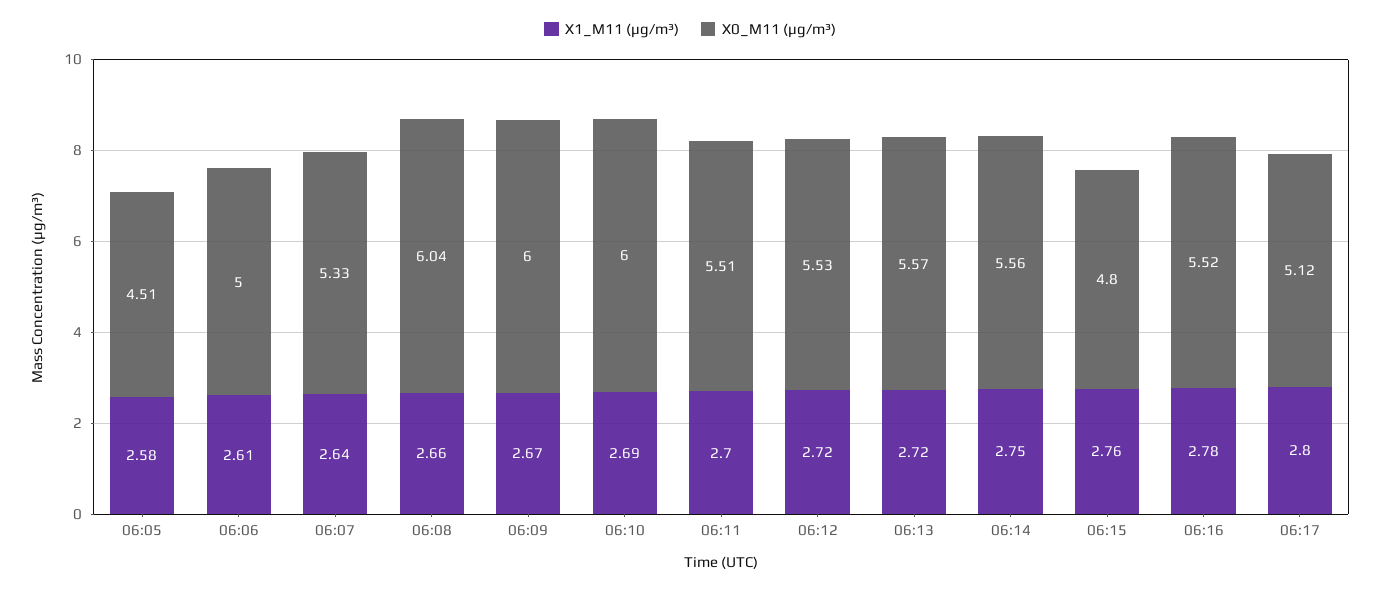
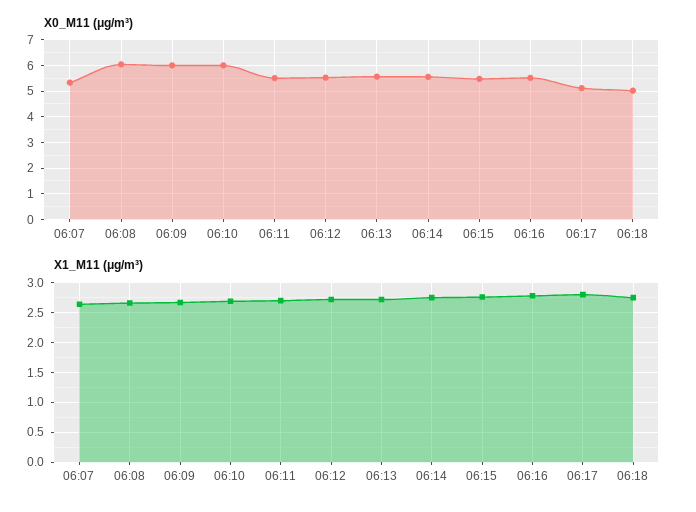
X1_M11 (μg/m³), 06:05: 2.58 -> none
X0_M11 (μg/m³), 06:05: 4.51 -> none
X1_M11 (μg/m³), 06:06: 2.61 -> none
X0_M11 (μg/m³), 06:06: 5 -> none
X0_M11 (μg/m³), 06:15: 4.8 -> 5.5
X0_M11 (μg/m³), 06:18: none -> 5
X1_M11 (μg/m³), 06:18: none -> 2.75

